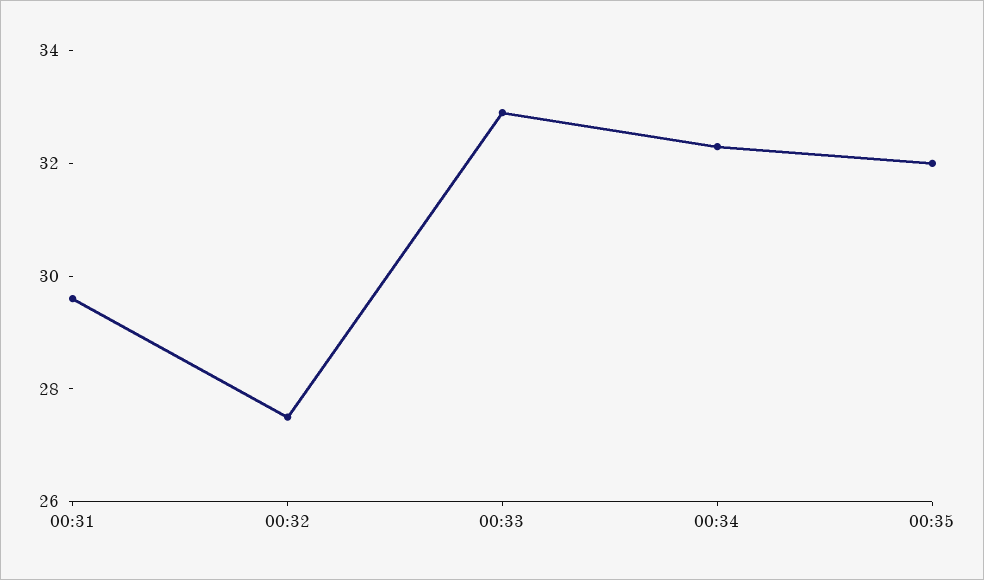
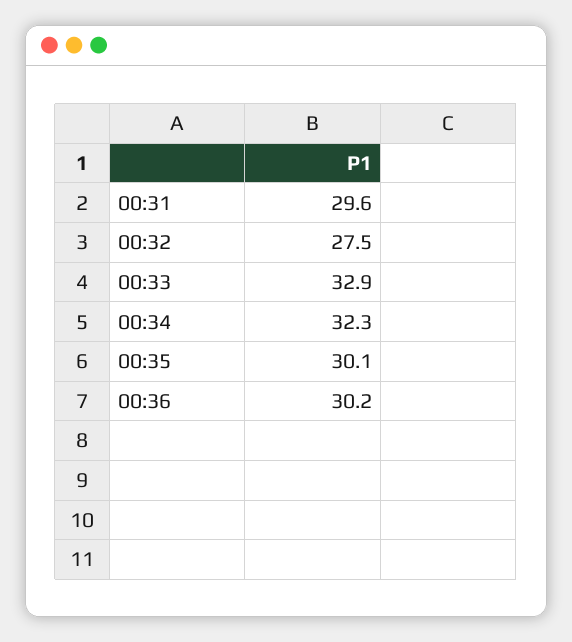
00:35: 32 -> 30.1
00:36: none -> 30.2

